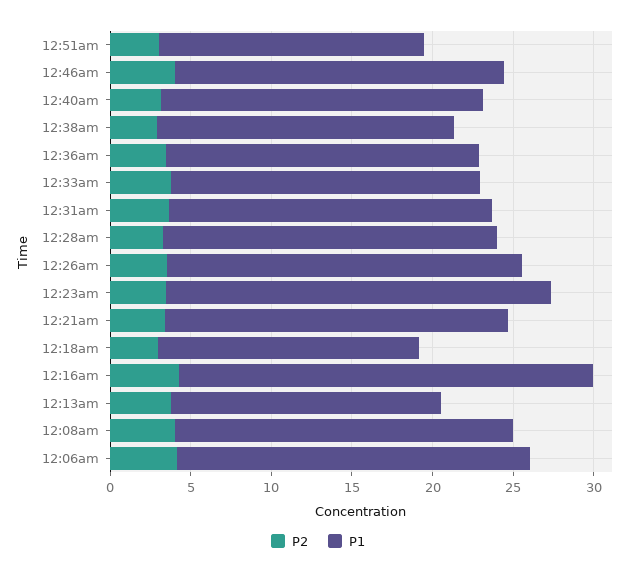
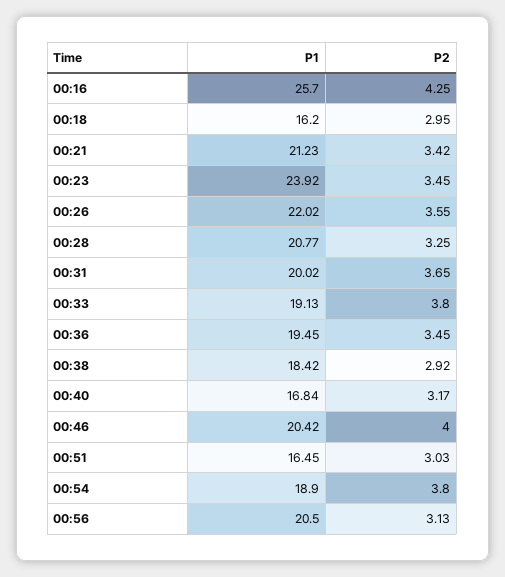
P1, 12:40am: 20 -> 16.84
P2, 12:13am: 4 -> none
P1, 12:13am: 17 -> none
P2, 12:08am: 4 -> none
P1, 12:08am: 21 -> none
P2, 12:06am: 4 -> none
P1, 12:06am: 22 -> none
P1, 00:54: none -> 18.9
P2, 00:54: none -> 3.8
P1, 00:56: none -> 20.5
P2, 00:56: none -> 3.13

